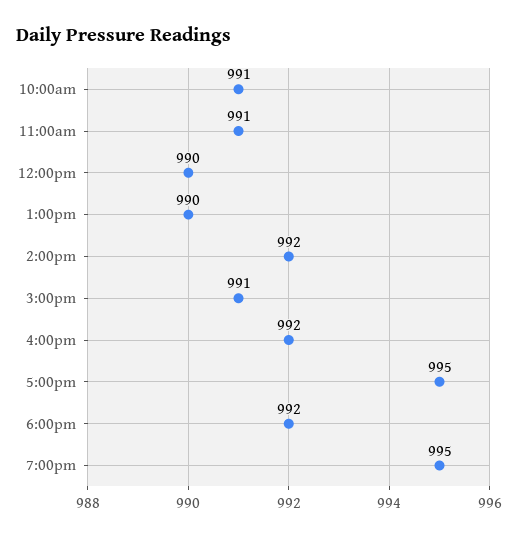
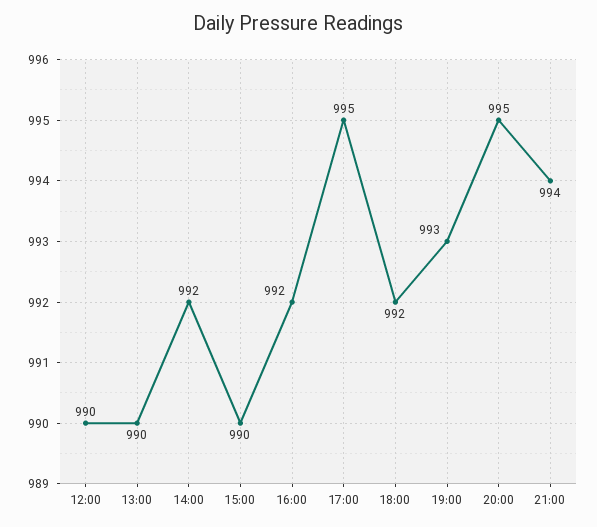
10:00am: 991 -> none
11:00am: 991 -> none
3:00pm: 991 -> 990
7:00pm: 995 -> 993
20:00: none -> 995
21:00: none -> 994

